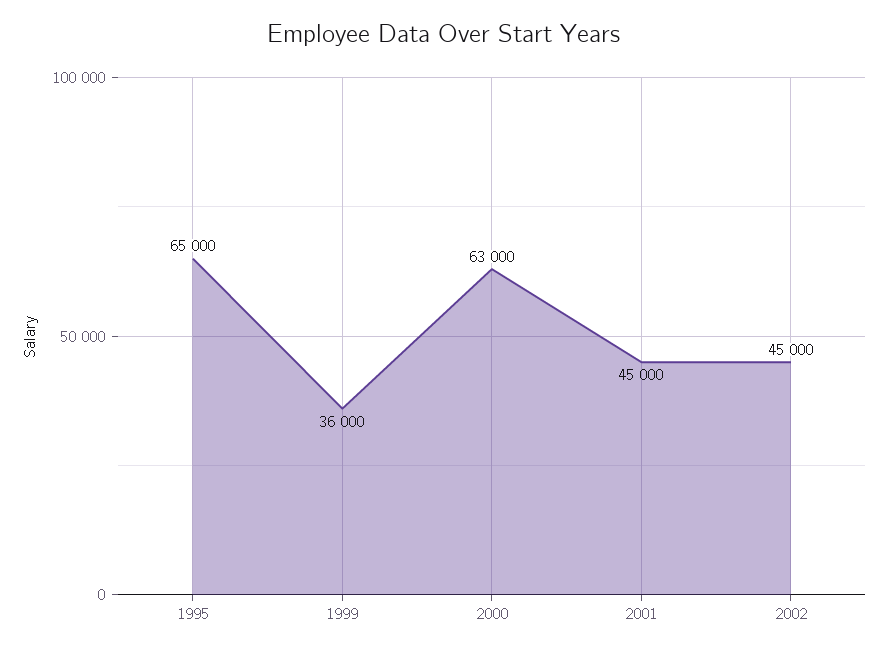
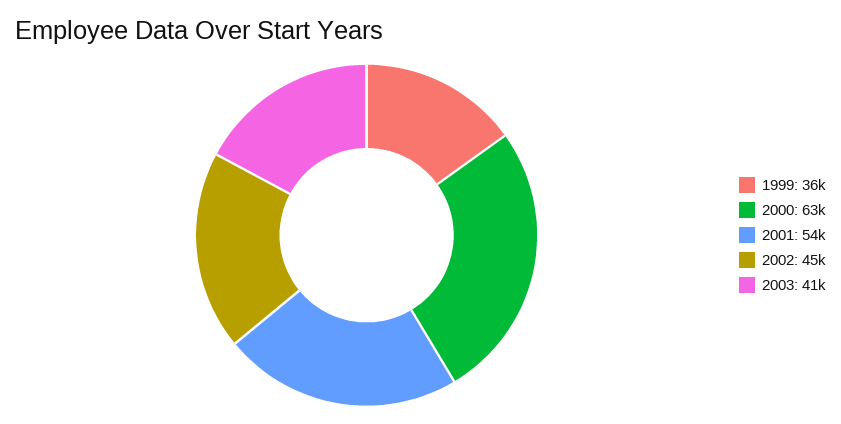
1995: 65000 -> none
2001: 45000 -> 54000
2003: none -> 41000

